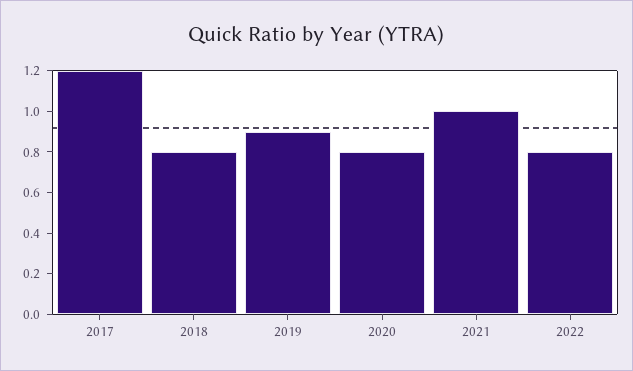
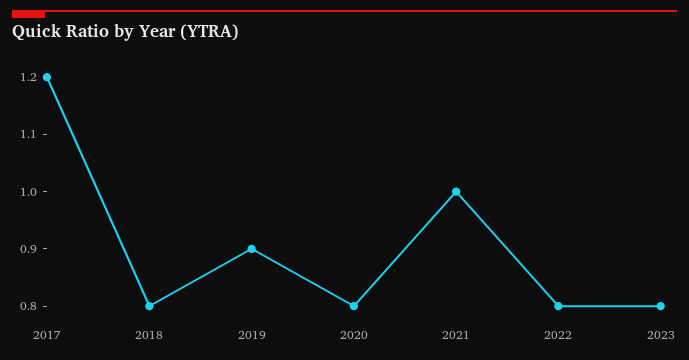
2023: none -> 0.8

